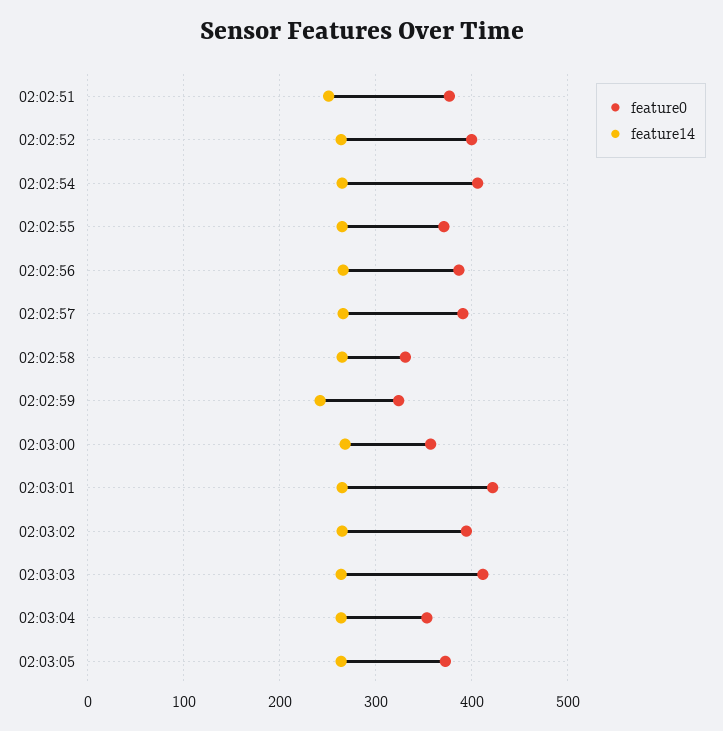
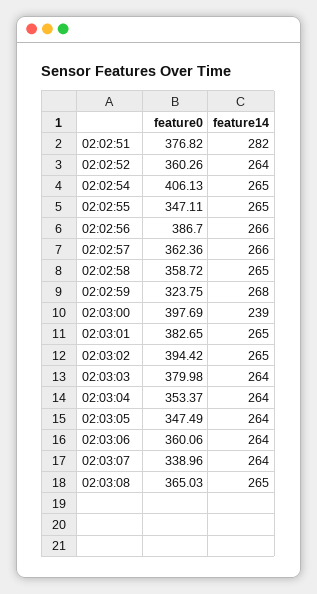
feature14, 02:02:51: 250 -> 282
feature0, 02:02:52: 400 -> 360.26
feature0, 02:02:55: 370 -> 347.11
feature0, 02:02:57: 390 -> 362.36
feature0, 02:02:58: 330 -> 358.72
feature14, 02:02:59: 240 -> 268
feature0, 02:03:00: 360 -> 397.69
feature14, 02:03:00: 270 -> 239
feature0, 02:03:01: 420 -> 382.65
feature0, 02:03:03: 410 -> 379.98
feature0, 02:03:05: 370 -> 347.49
feature0, 02:03:06: none -> 360.06
feature14, 02:03:06: none -> 264
feature0, 02:03:07: none -> 338.96
feature14, 02:03:07: none -> 264
feature0, 02:03:08: none -> 365.03
feature14, 02:03:08: none -> 265

